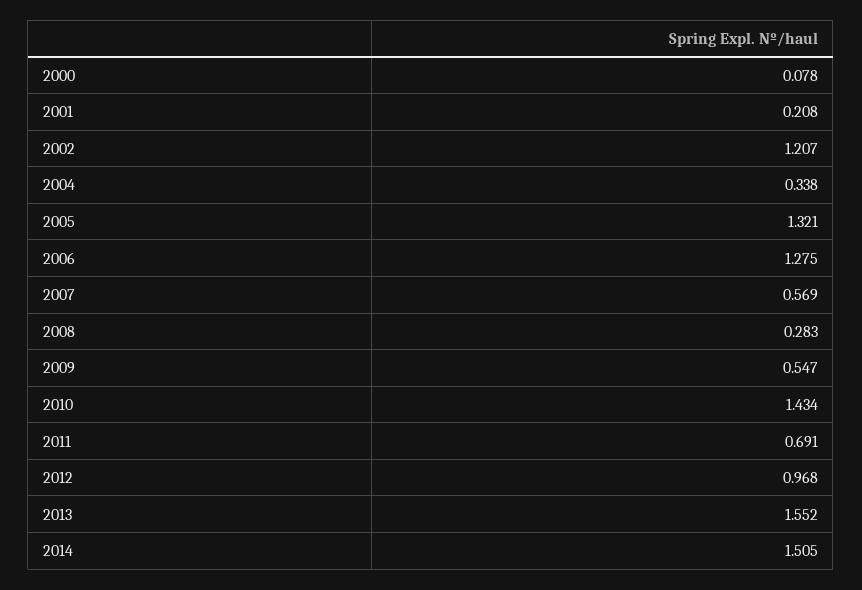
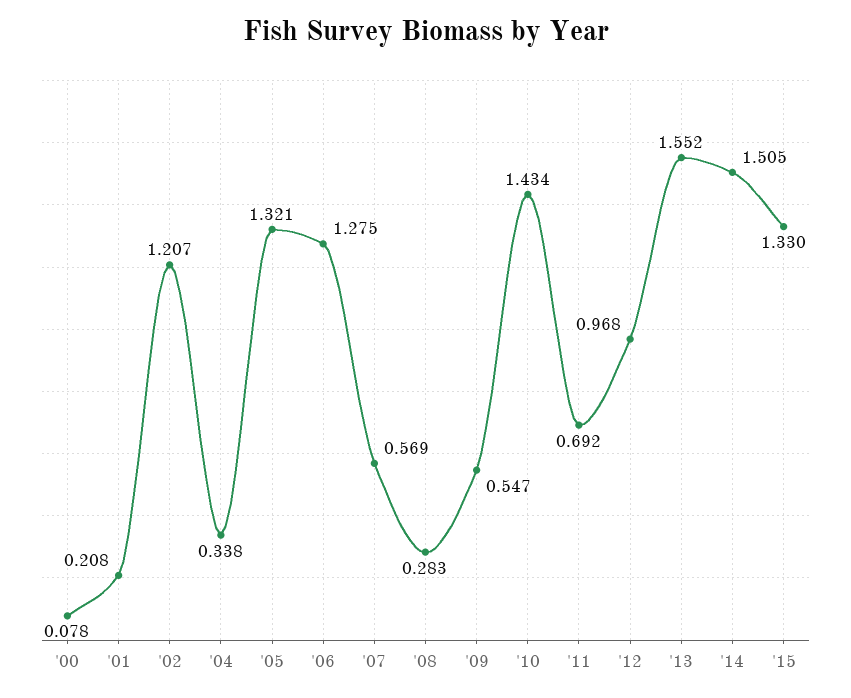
2011: 0.691 -> 0.692
'15: none -> 1.33

